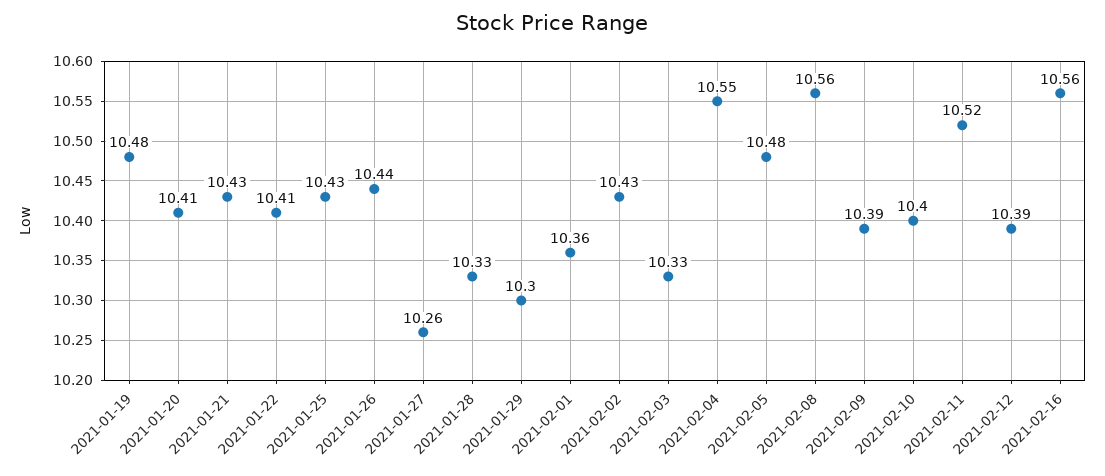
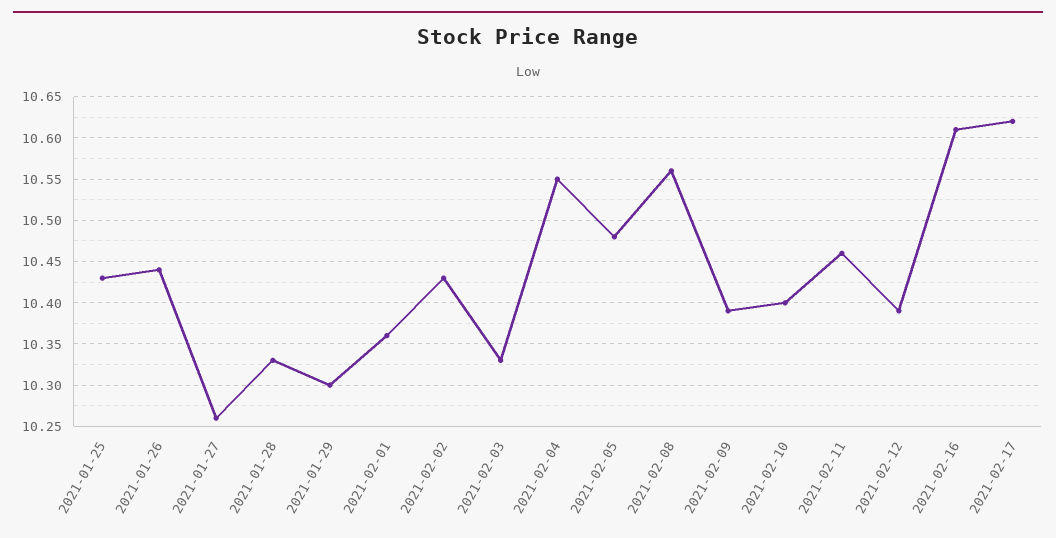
2021-01-19: 10.48 -> none
2021-01-20: 10.41 -> none
2021-01-21: 10.43 -> none
2021-01-22: 10.41 -> none
2021-02-11: 10.52 -> 10.46
2021-02-16: 10.56 -> 10.61
2021-02-17: none -> 10.62

